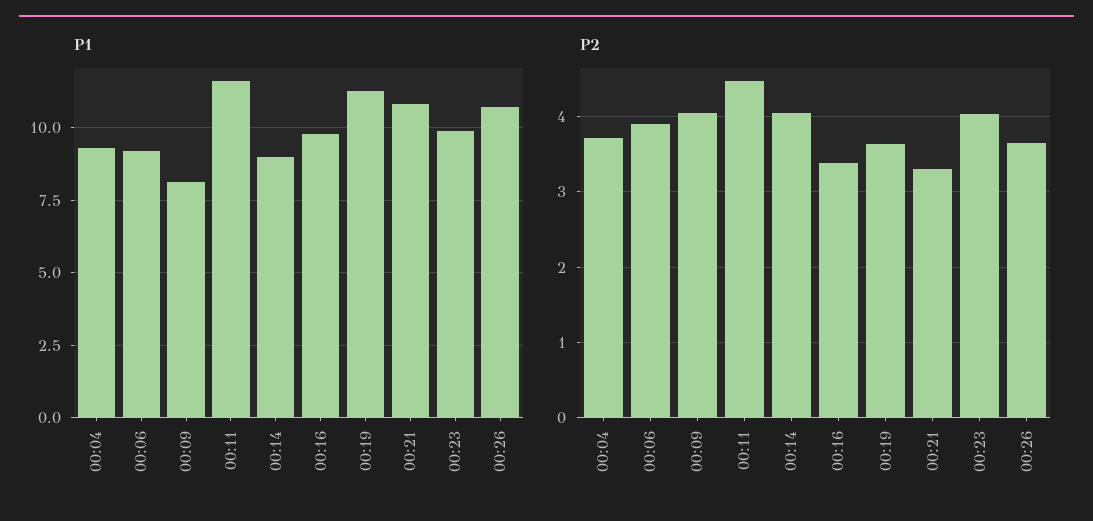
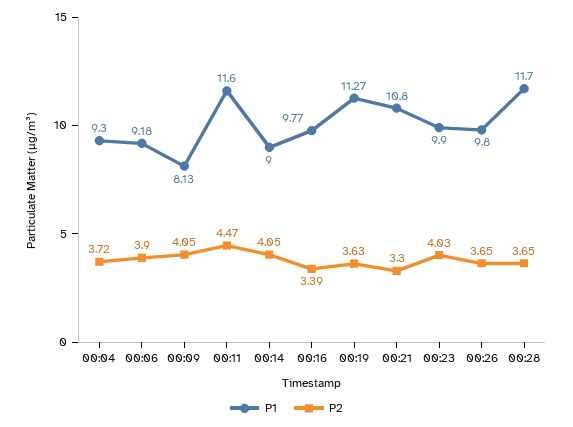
P1, 00:26: 10.75 -> 9.8
P1, 00:28: none -> 11.7
P2, 00:28: none -> 3.65

